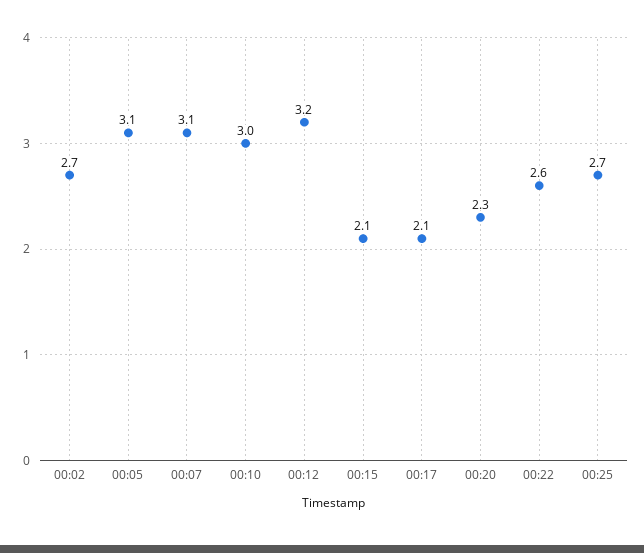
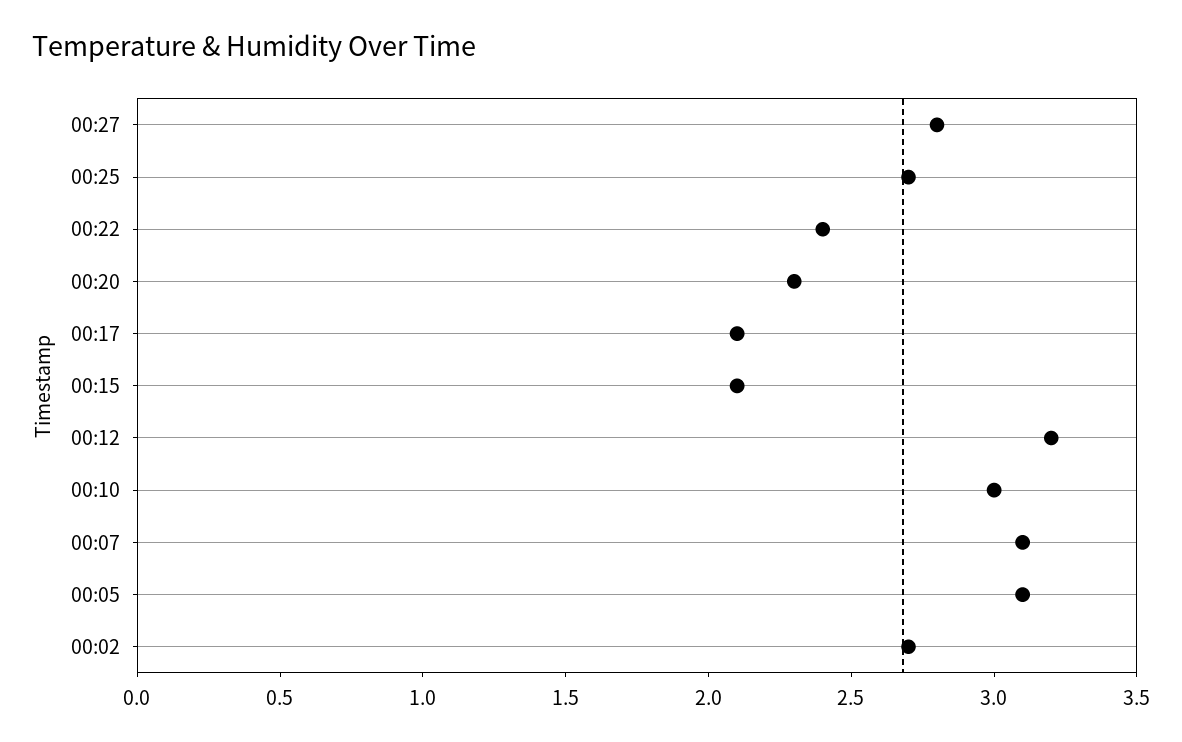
00:22: 2.6 -> 2.4
00:27: none -> 2.8

